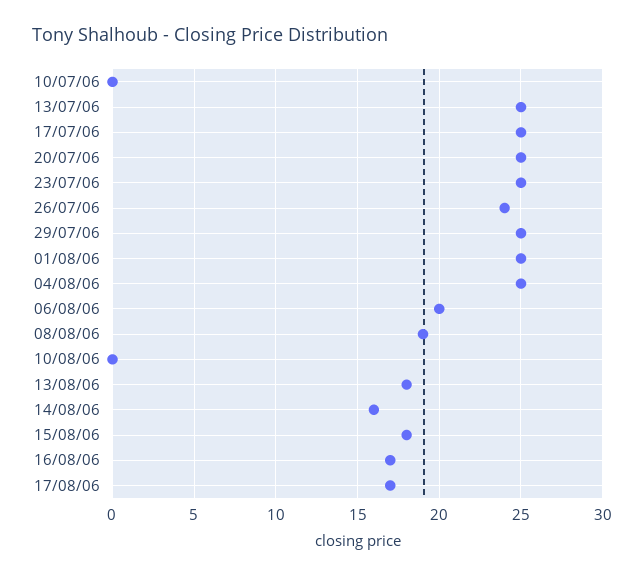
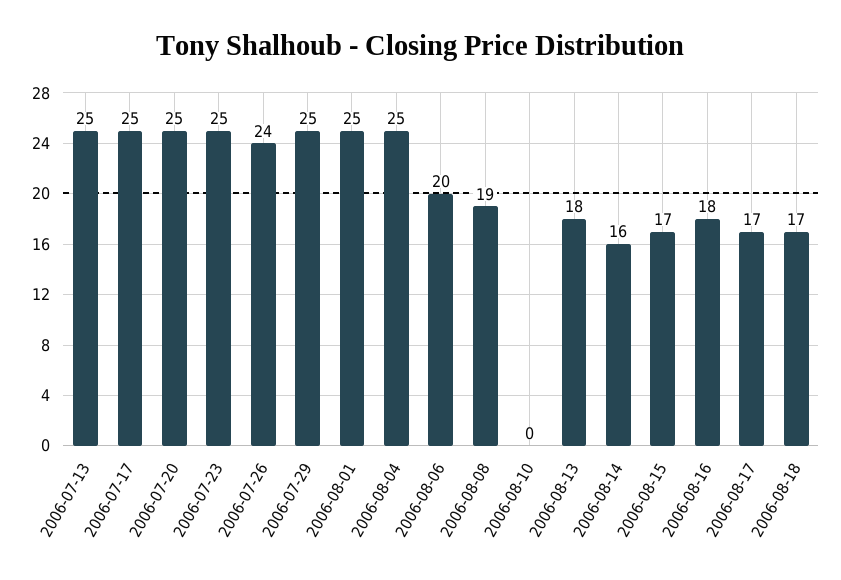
10/07/06: 0 -> none
15/08/06: 18 -> 17
16/08/06: 17 -> 18
2006-08-18: none -> 17

